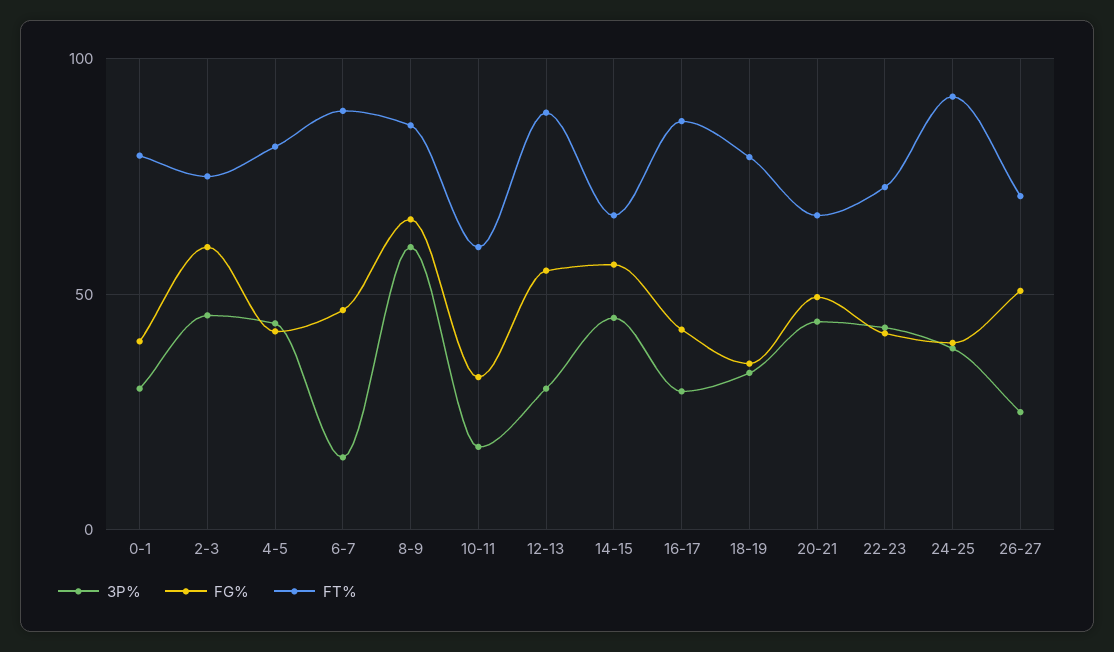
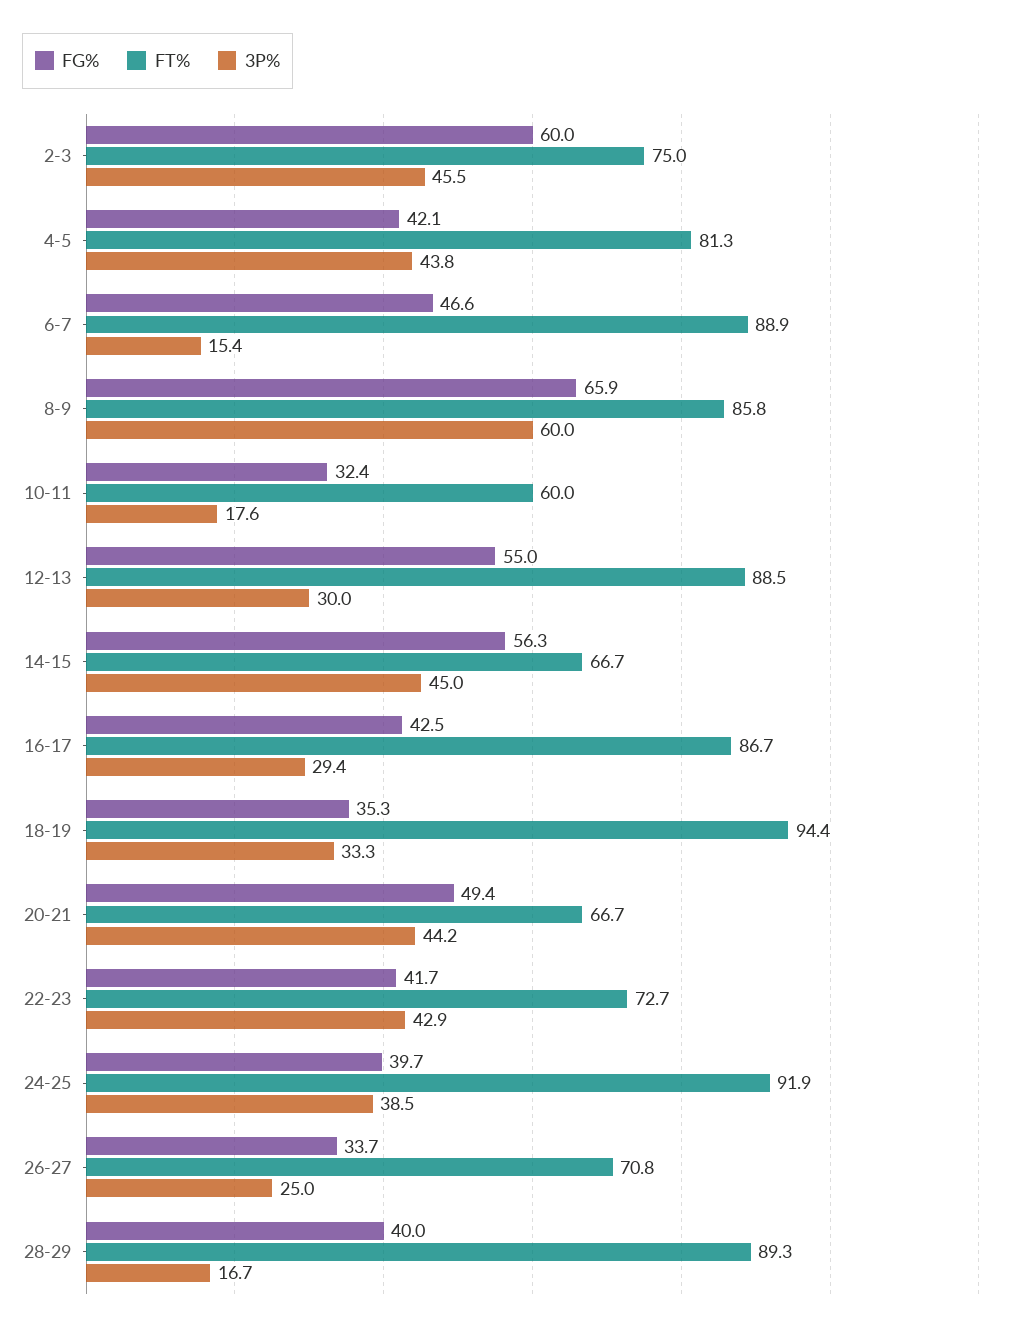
3P%, 0-1: 30 -> none
FG%, 0-1: 40 -> none
FT%, 0-1: 80 -> none
FT%, 18-19: 80 -> 94.4
FG%, 26-27: 50 -> 33.7
FG%, 28-29: none -> 40
FT%, 28-29: none -> 89.3
3P%, 28-29: none -> 16.7

